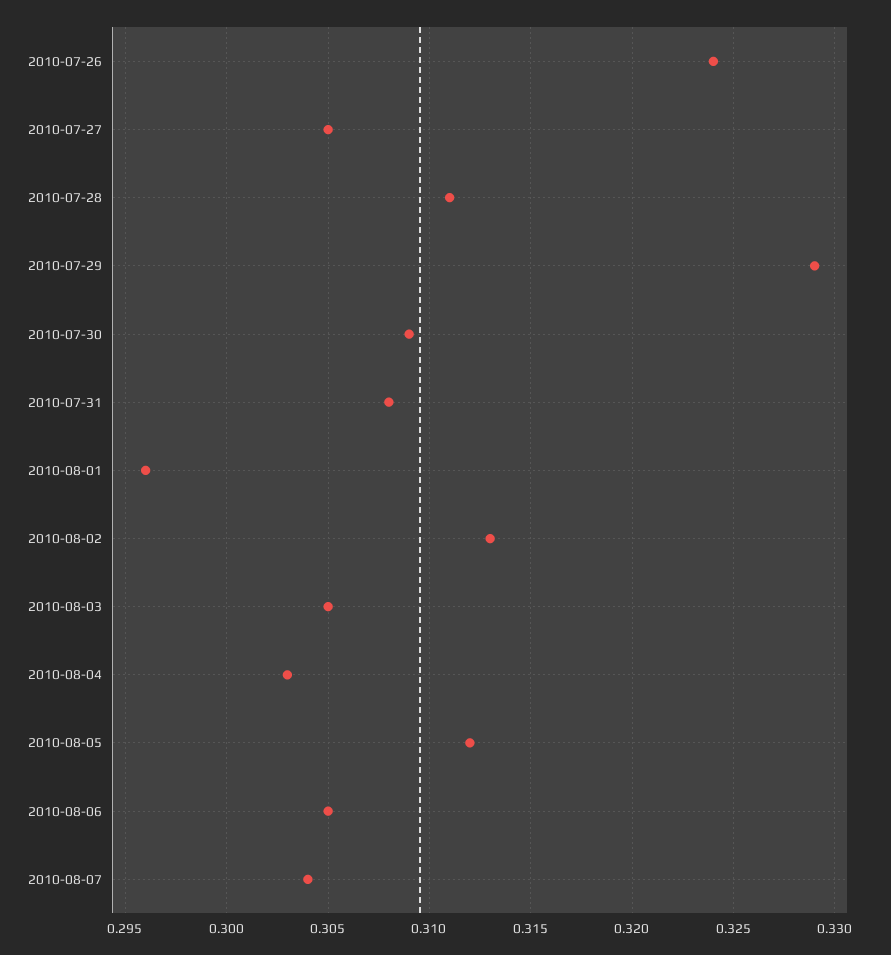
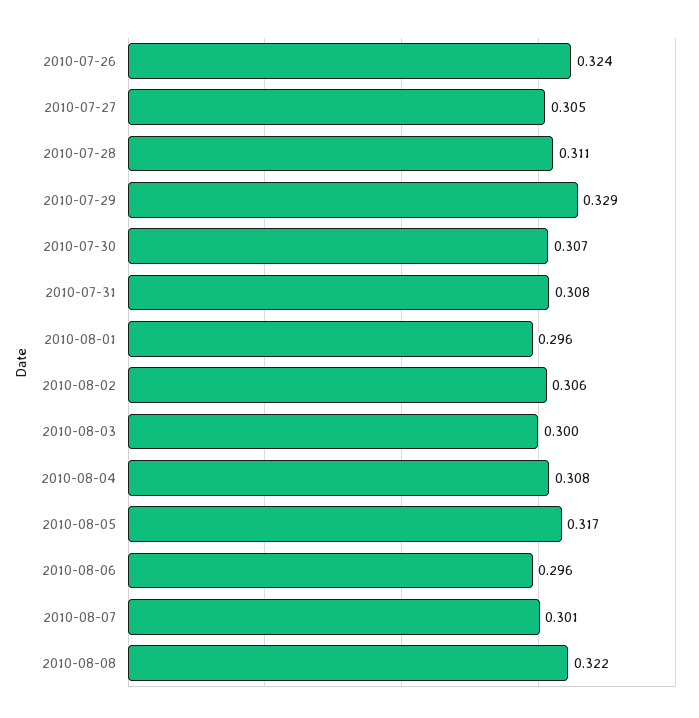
2010-07-30: 0.309 -> 0.307
2010-08-02: 0.313 -> 0.306
2010-08-03: 0.305 -> 0.3
2010-08-04: 0.303 -> 0.308
2010-08-05: 0.312 -> 0.317
2010-08-06: 0.305 -> 0.296
2010-08-07: 0.304 -> 0.301
2010-08-08: none -> 0.322

